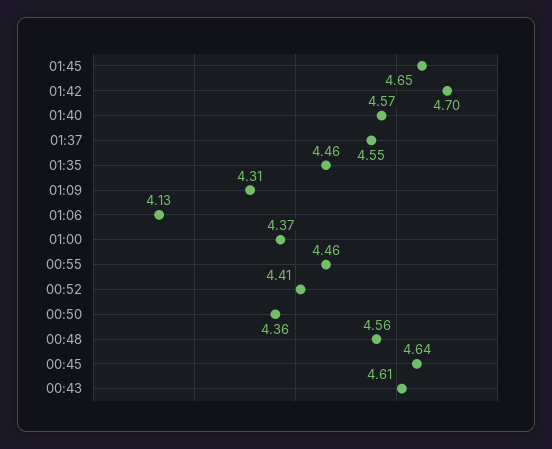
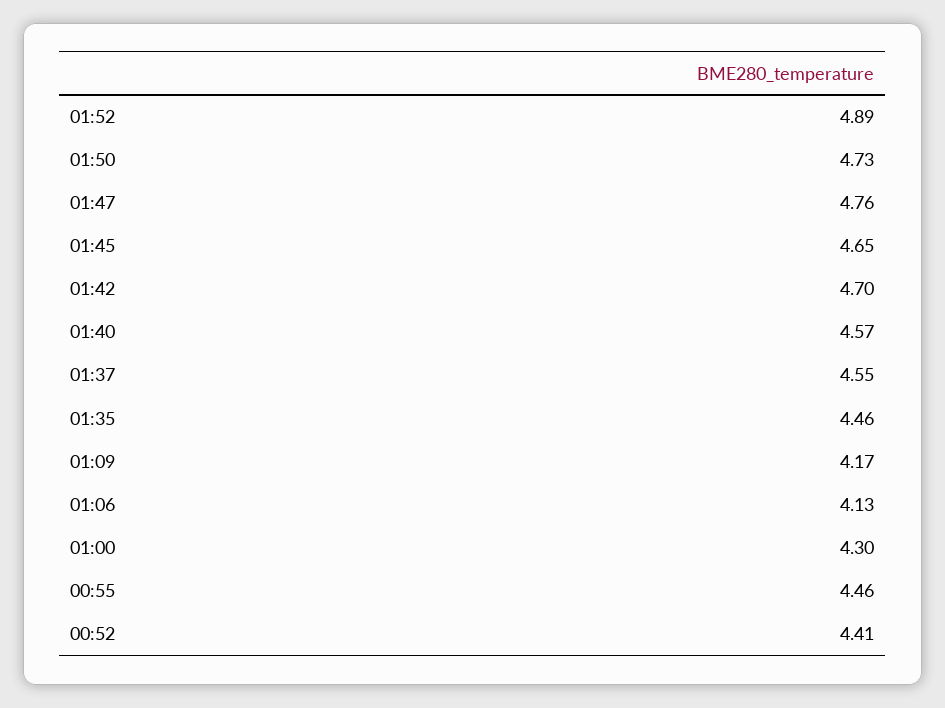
01:09: 4.31 -> 4.17
01:00: 4.37 -> 4.3
00:50: 4.36 -> none
00:48: 4.56 -> none
00:45: 4.64 -> none
00:43: 4.61 -> none
01:52: none -> 4.89
01:50: none -> 4.73
01:47: none -> 4.76

